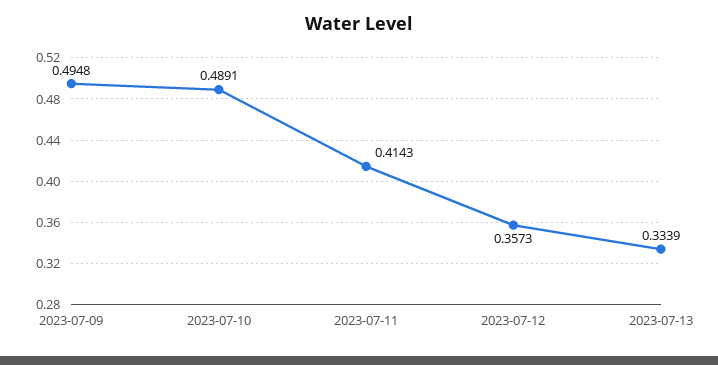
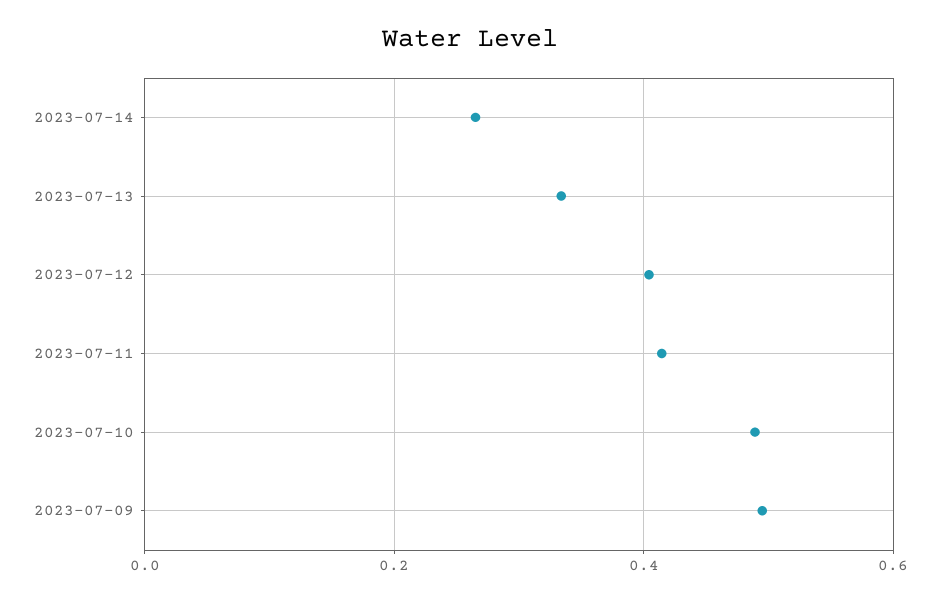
2023-07-12: 0.3573 -> 0.4
2023-07-14: none -> 0.26

